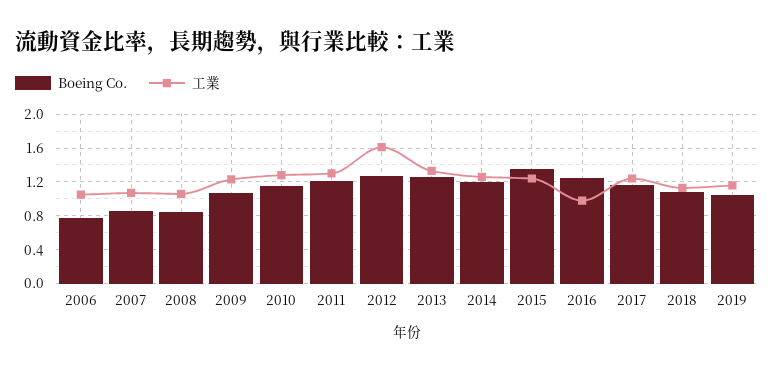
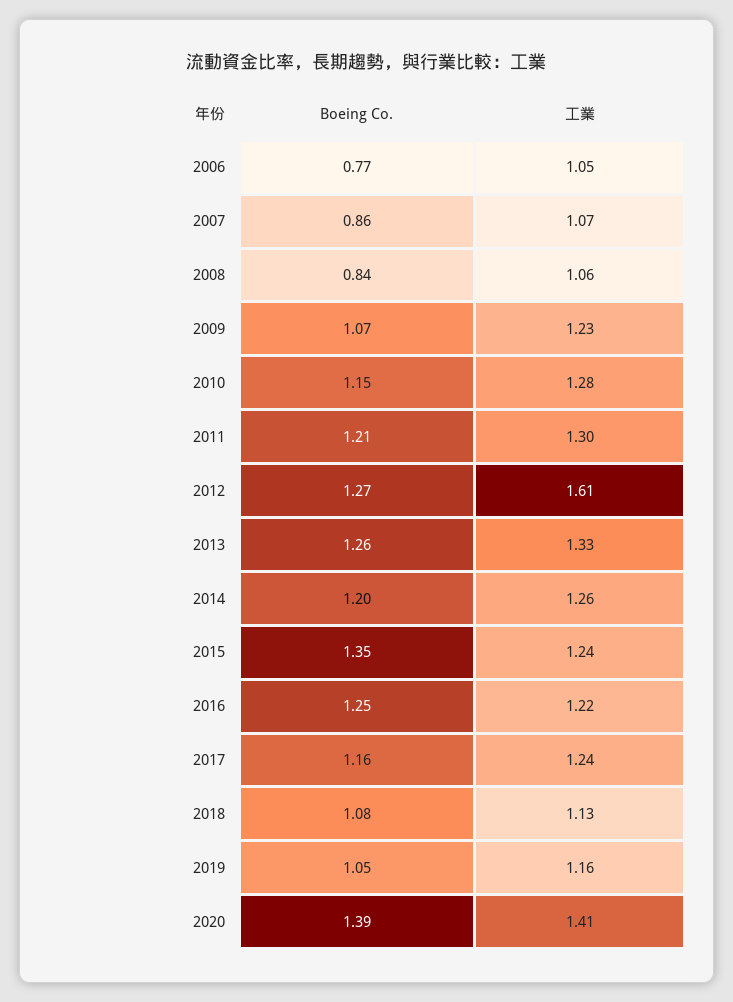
工業, 2016: 1 -> 1.22
Boeing Co., 2020: none -> 1.39
工業, 2020: none -> 1.41

